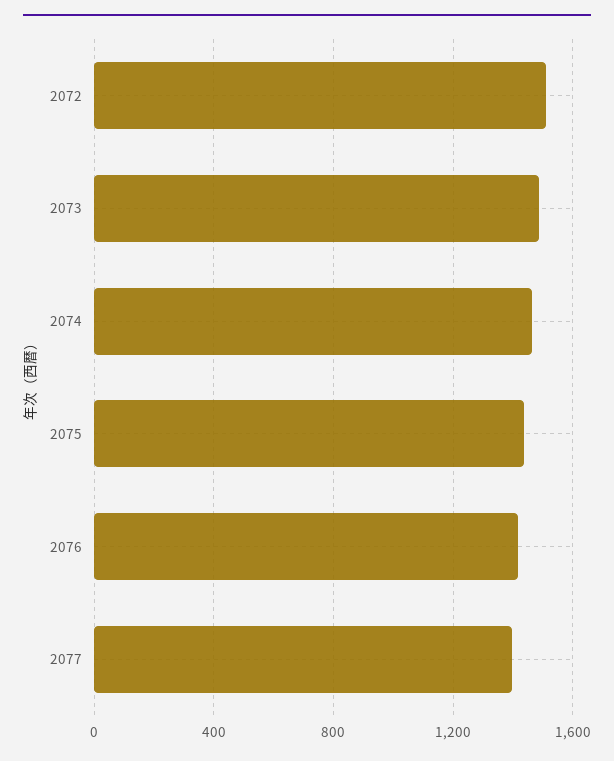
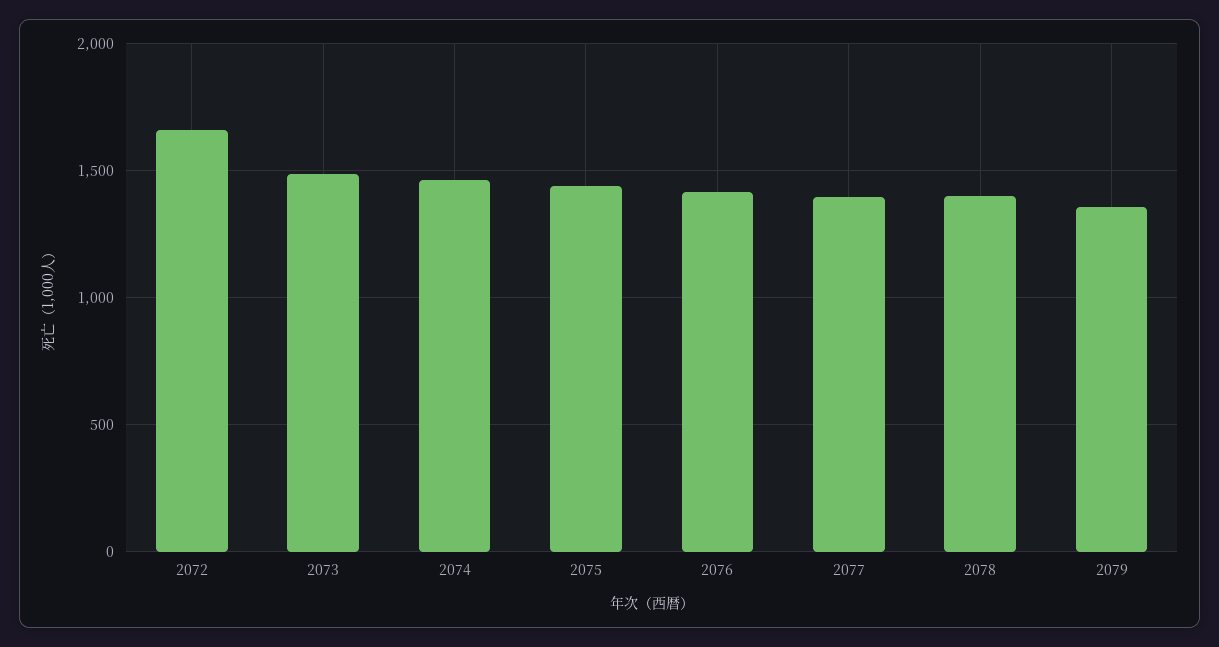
2072: 1500 -> 1650
2078: none -> 1400
2079: none -> 1350

